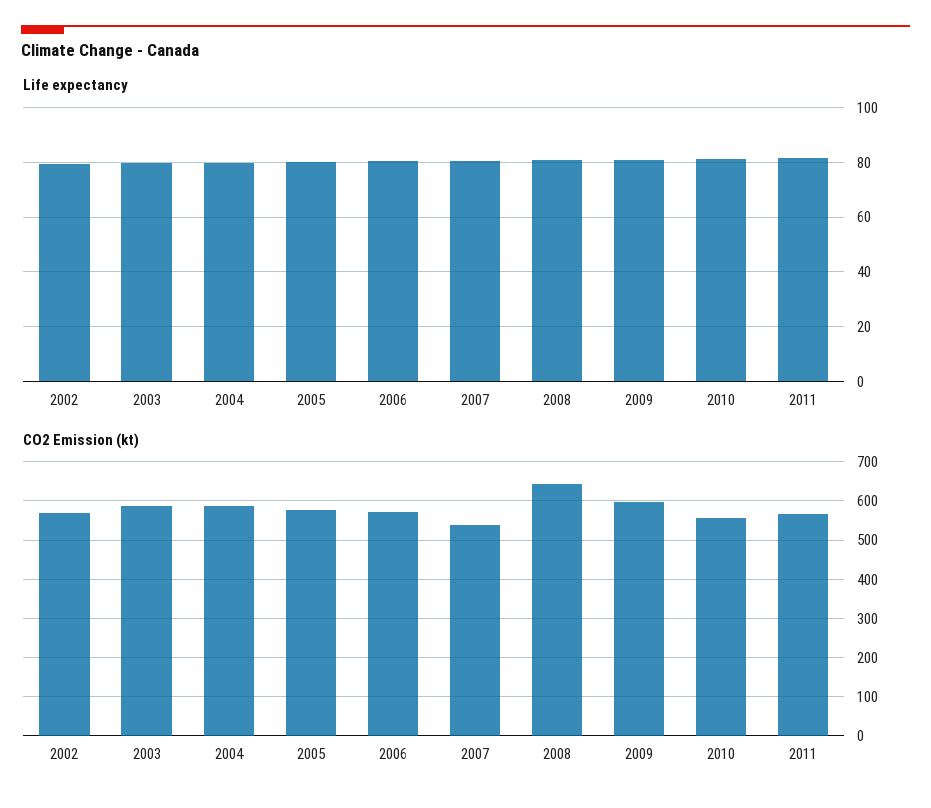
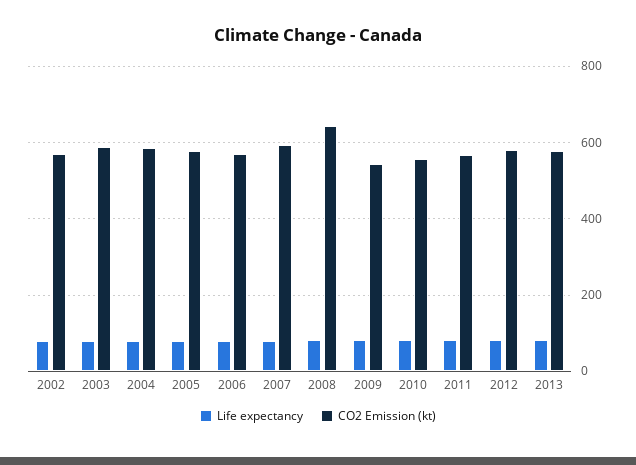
CO2 Emission (kt), 2007: 540 -> 600
CO2 Emission (kt), 2009: 600 -> 540
Life expectancy, 2012: none -> 80
CO2 Emission (kt), 2012: none -> 580
Life expectancy, 2013: none -> 80
CO2 Emission (kt), 2013: none -> 580

